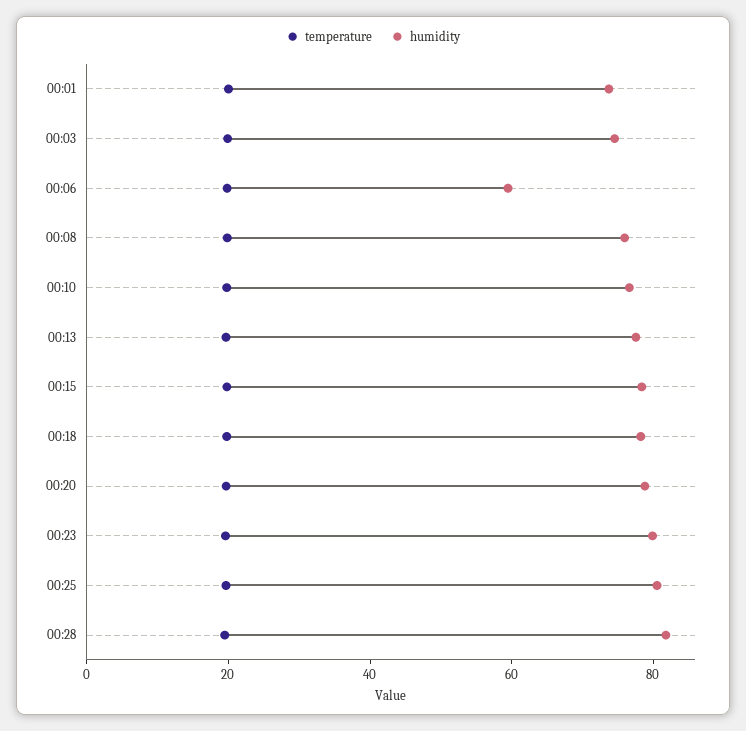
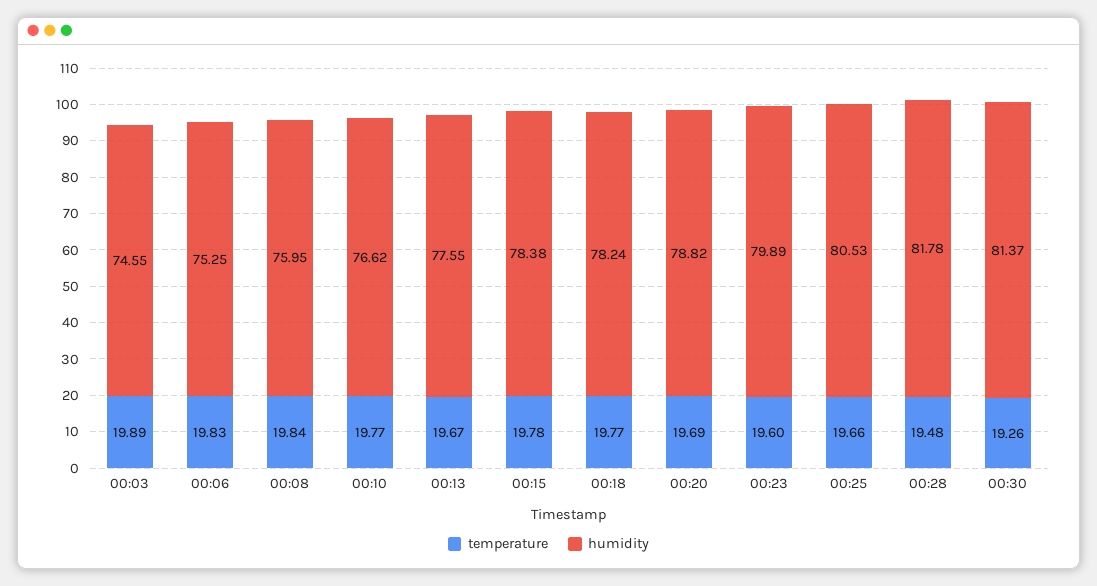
temperature, 00:01: 20 -> none
humidity, 00:01: 75 -> none
humidity, 00:06: 60 -> 75.25
temperature, 00:30: none -> 19.26
humidity, 00:30: none -> 81.37

